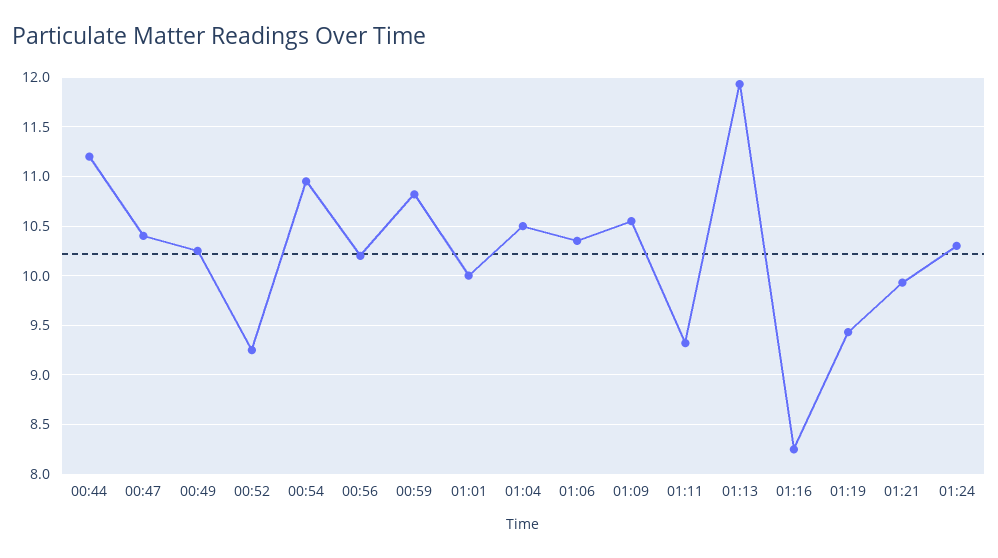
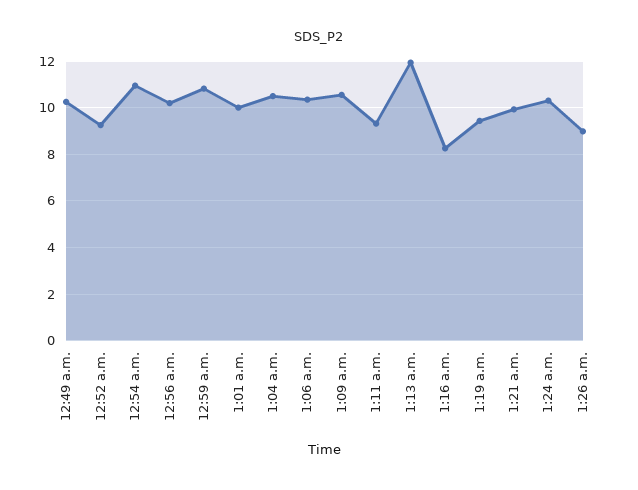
00:44: 11.2 -> none
00:47: 10.4 -> none
1:26 a.m.: none -> 9

